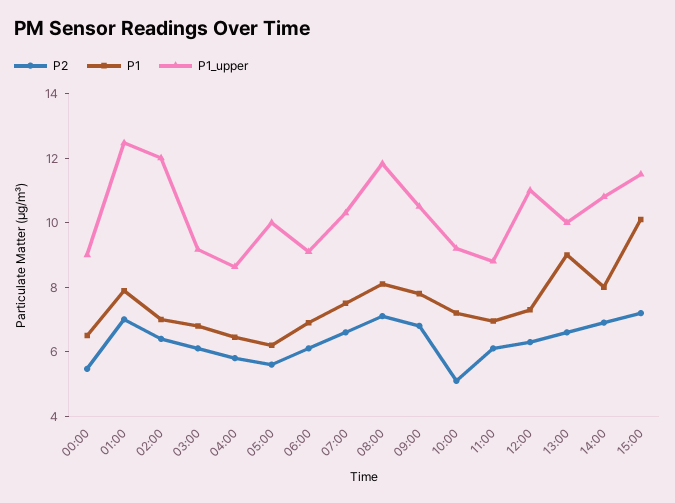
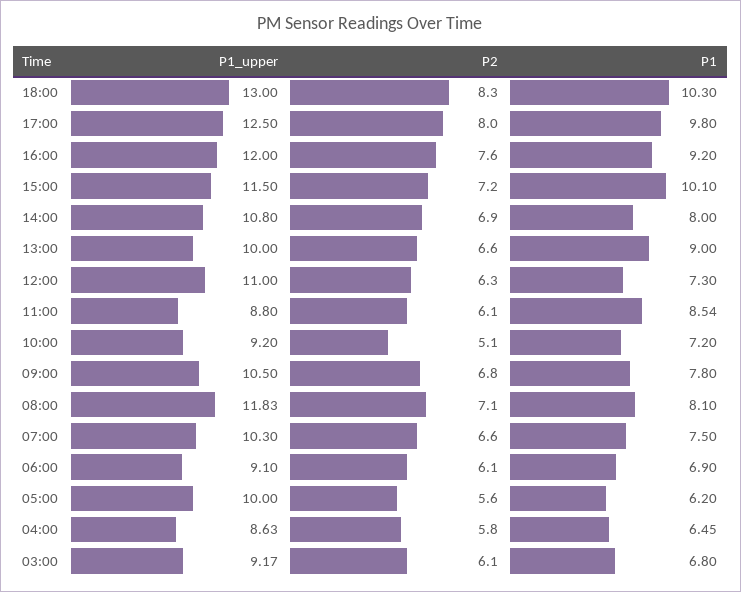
P2, 00:00: 5.5 -> none
P1, 00:00: 6.5 -> none
P1_upper, 00:00: 9 -> none
P2, 01:00: 7 -> none
P1, 01:00: 8 -> none
P1_upper, 01:00: 12.5 -> none
P2, 02:00: 6.5 -> none
P1, 02:00: 7 -> none
P1_upper, 02:00: 12 -> none
P1, 11:00: 7 -> 8.54
P1_upper, 18:00: none -> 13
P2, 18:00: none -> 8.3
P1, 18:00: none -> 10.3
P1_upper, 17:00: none -> 12.5
P2, 17:00: none -> 8
P1, 17:00: none -> 9.8
P1_upper, 16:00: none -> 12
P2, 16:00: none -> 7.6
P1, 16:00: none -> 9.2

